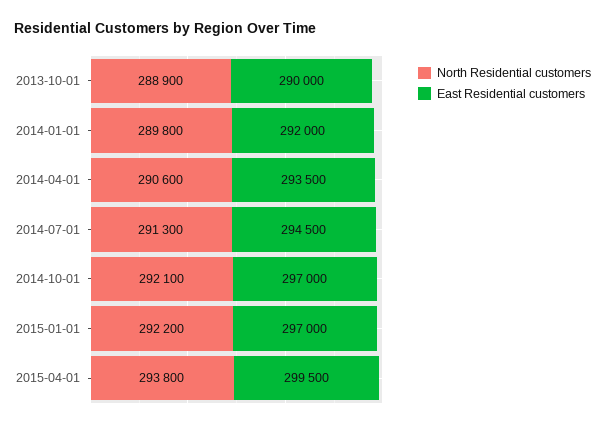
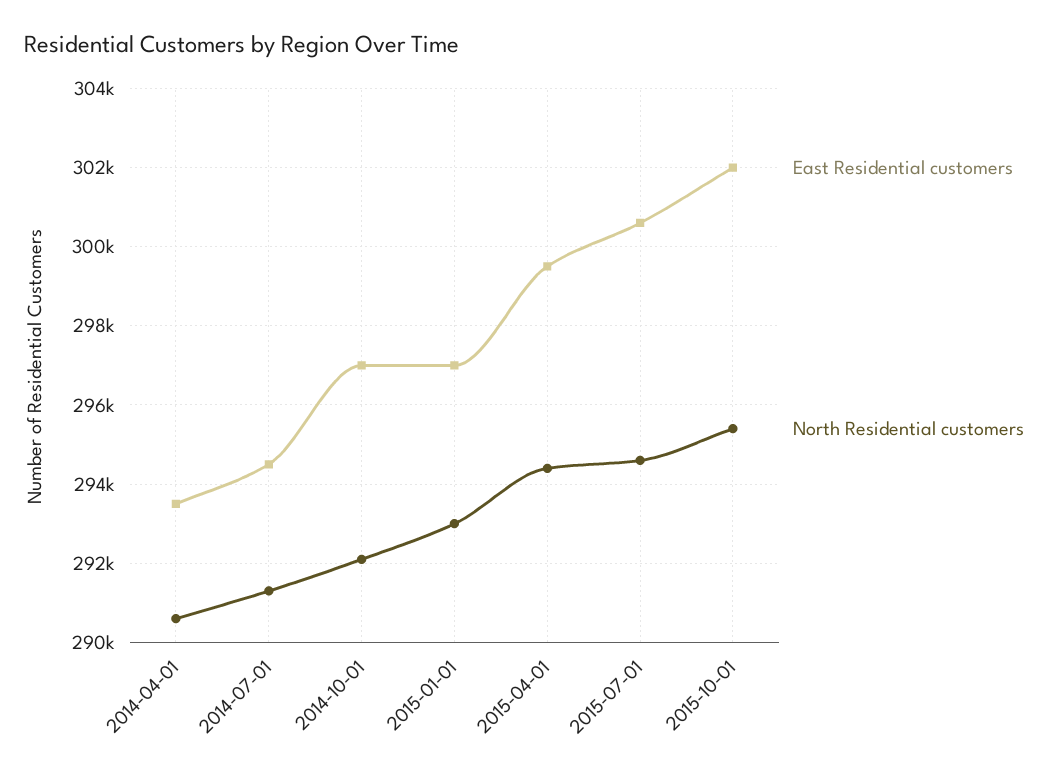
North Residential customers, 2013-10-01: 288900 -> none
East Residential customers, 2013-10-01: 290000 -> none
North Residential customers, 2014-01-01: 289800 -> none
East Residential customers, 2014-01-01: 292000 -> none
North Residential customers, 2015-01-01: 292200 -> 293000
North Residential customers, 2015-04-01: 293800 -> 294400
East Residential customers, 2015-07-01: none -> 300600
North Residential customers, 2015-07-01: none -> 294600
East Residential customers, 2015-10-01: none -> 302000
North Residential customers, 2015-10-01: none -> 295400

